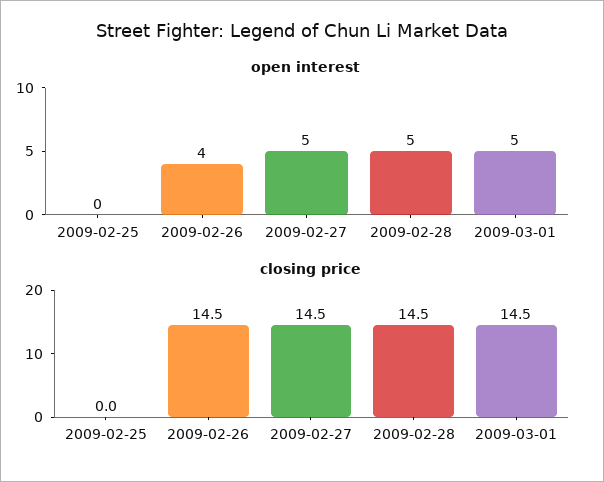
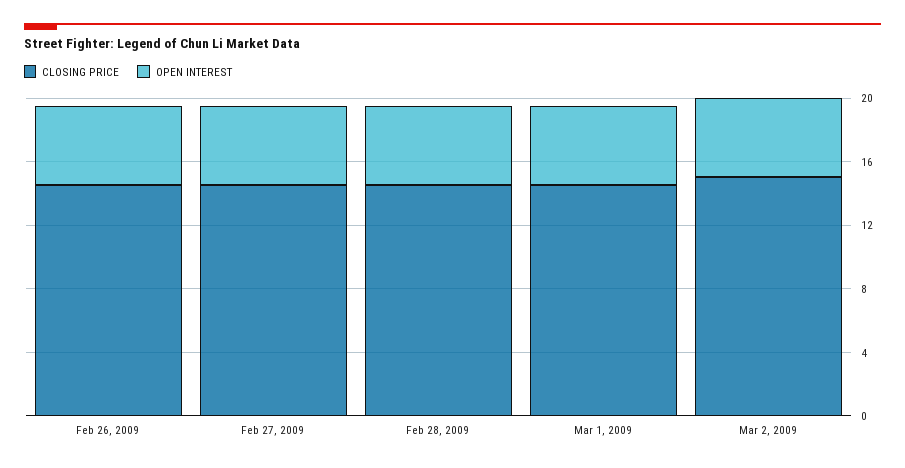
open interest, 2009-02-25: 0 -> none
open interest, 2009-02-26: 4 -> 5
closing price, 2009-02-25: 0 -> none
closing price, Mar 2, 2009: none -> 15
open interest, Mar 2, 2009: none -> 5

